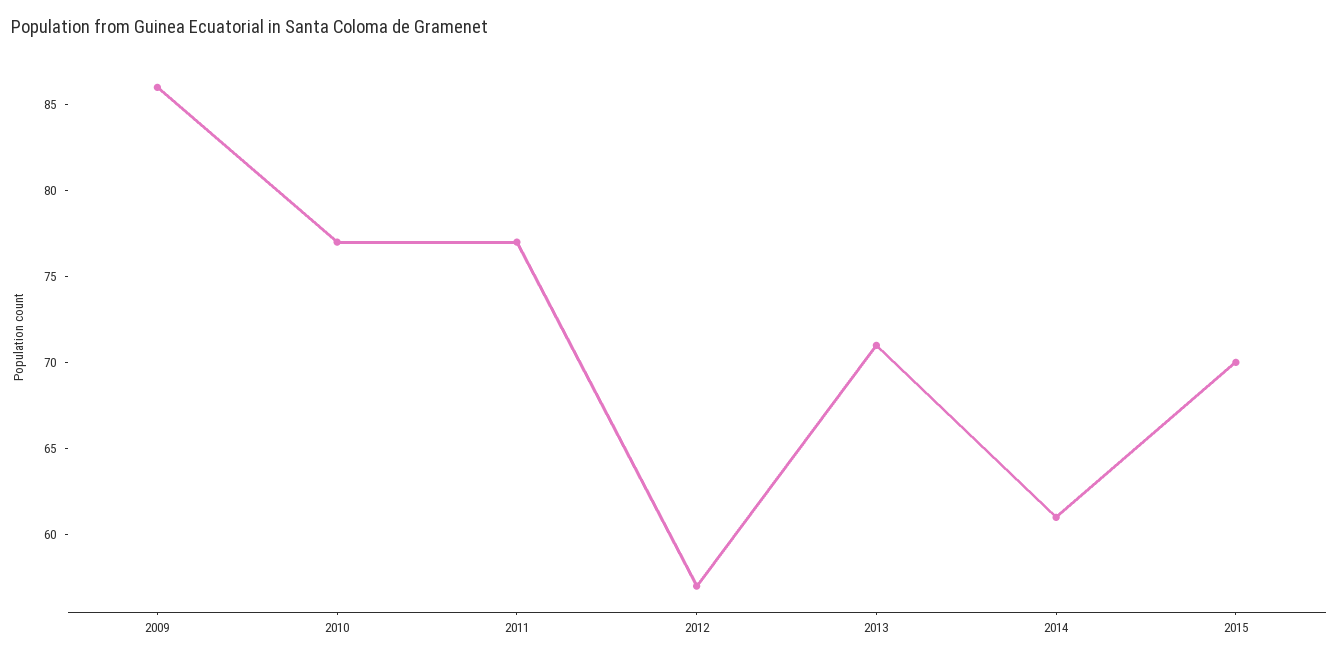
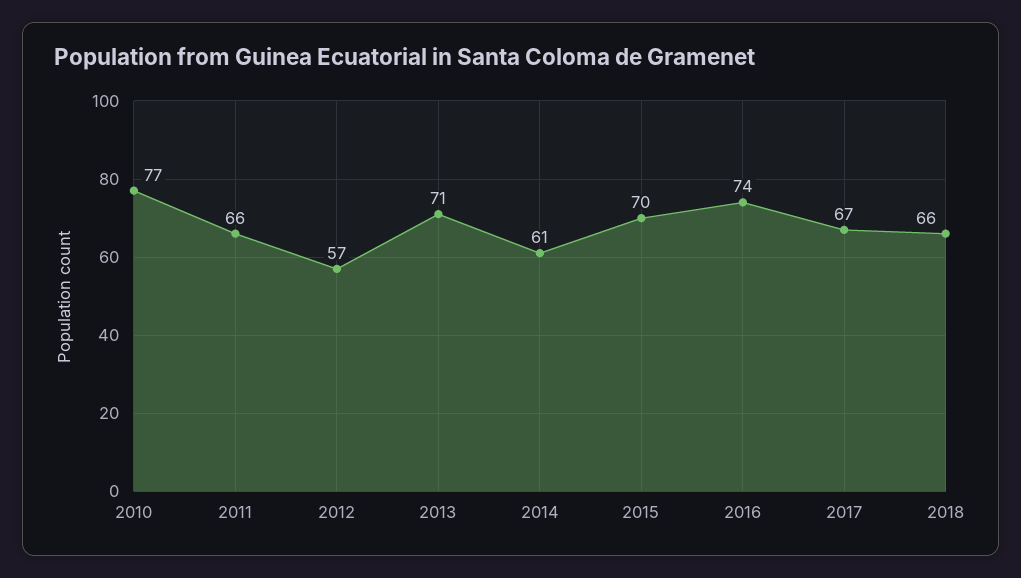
2009: 86 -> none
2011: 77 -> 66
2016: none -> 74
2017: none -> 67
2018: none -> 66

